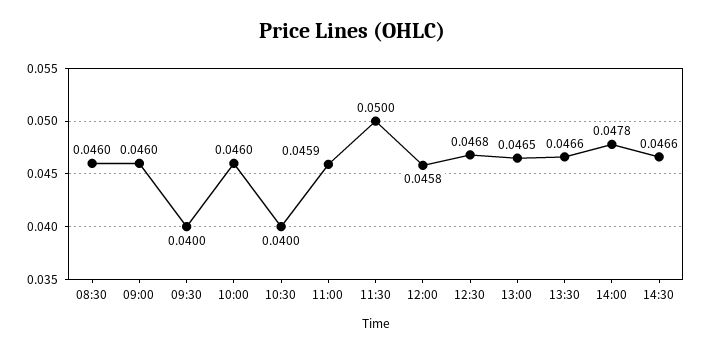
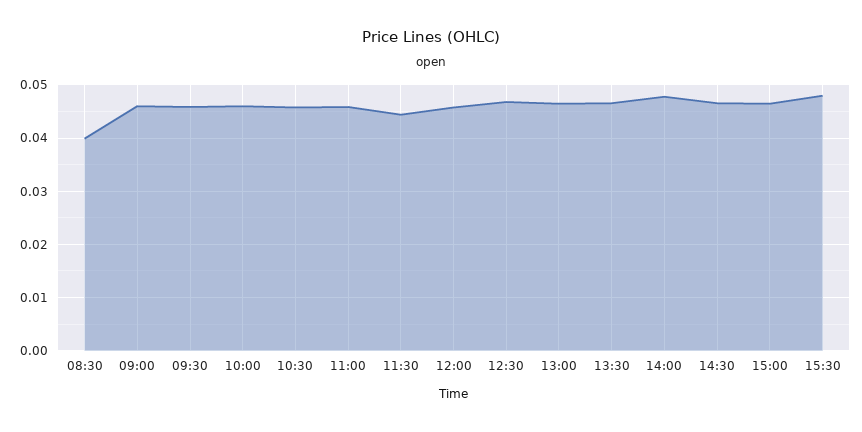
08:30: 0.046 -> 0.04
09:30: 0.04 -> 0.046
10:30: 0.04 -> 0.046
11:30: 0.05 -> 0.044
15:00: none -> 0.046
15:30: none -> 0.048

